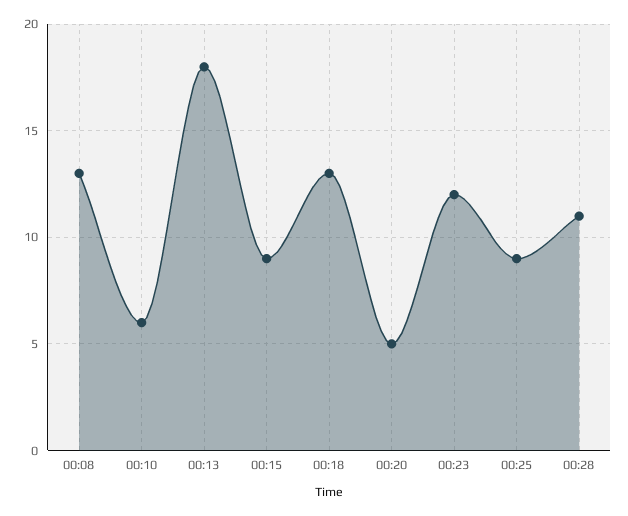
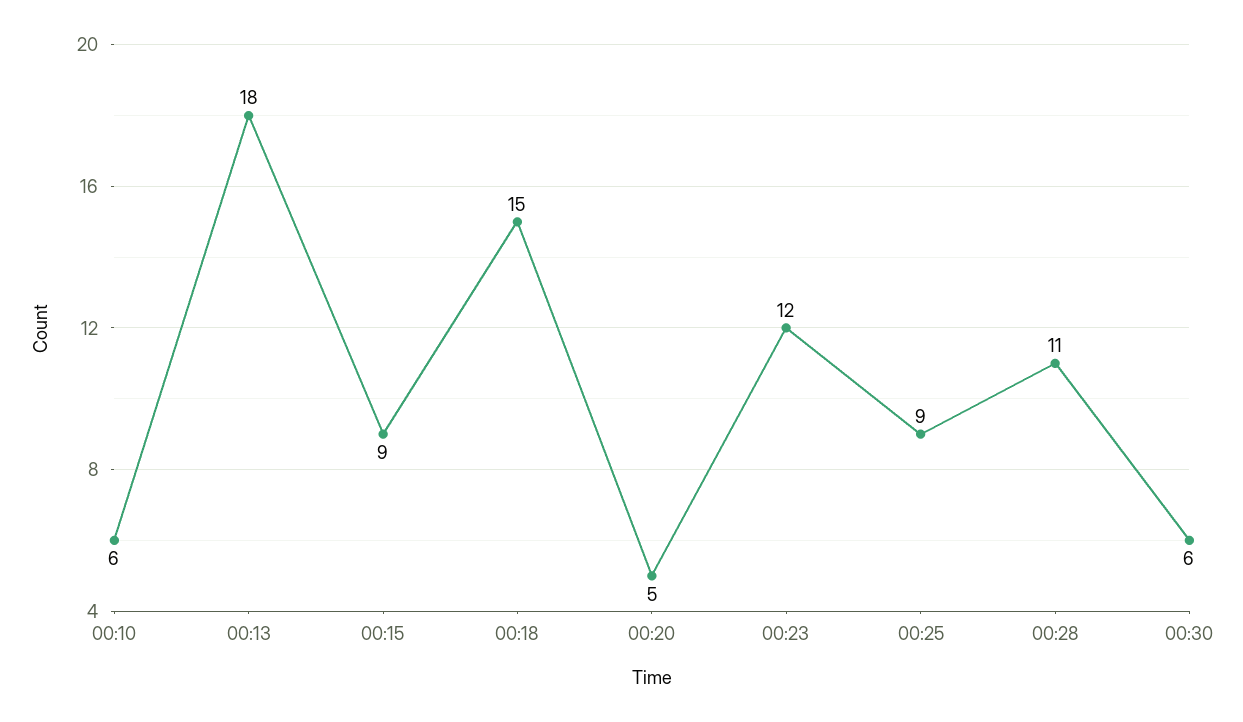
00:08: 13 -> none
00:18: 13 -> 15
00:30: none -> 6

